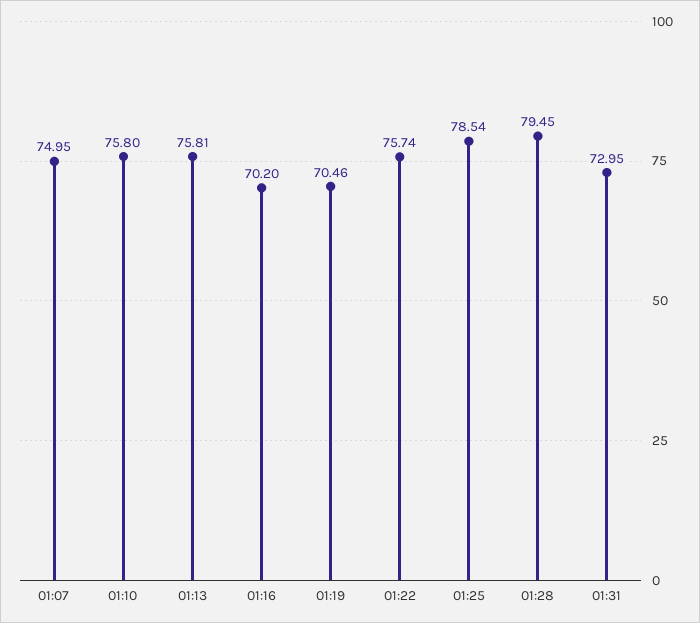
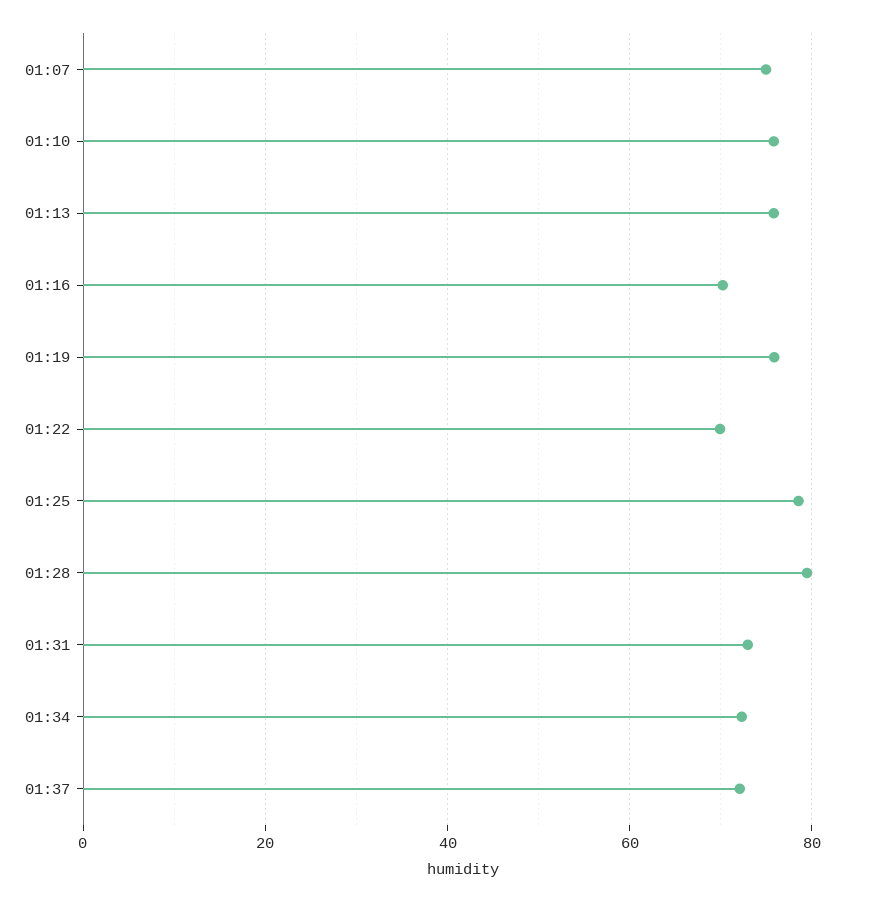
01:19: 70.46 -> 76
01:22: 75.74 -> 70
01:34: none -> 72
01:37: none -> 72

